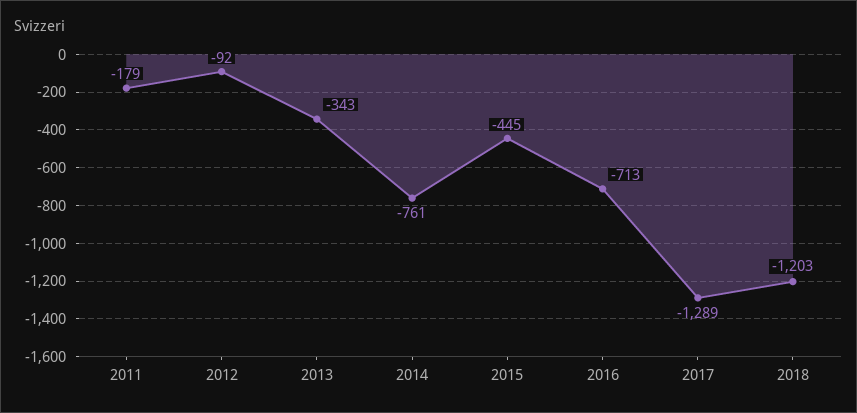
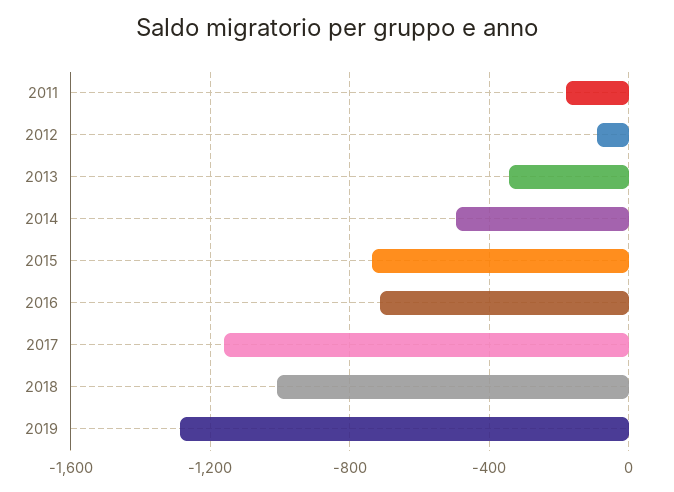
2014: -761 -> -500
2015: -445 -> -750
2017: -1289 -> -1150
2018: -1203 -> -1000
2019: none -> -1300

